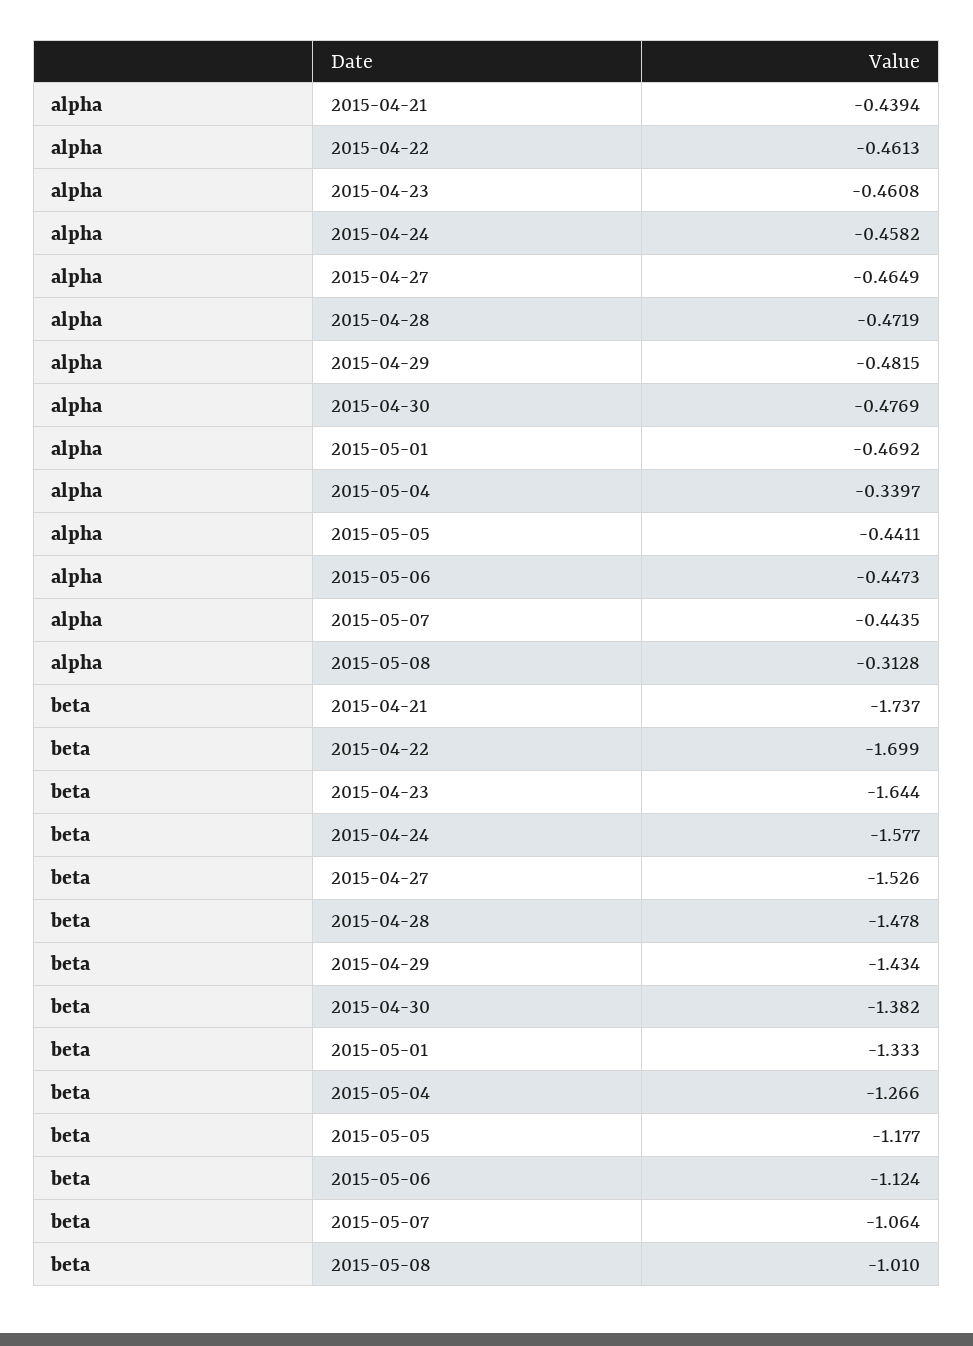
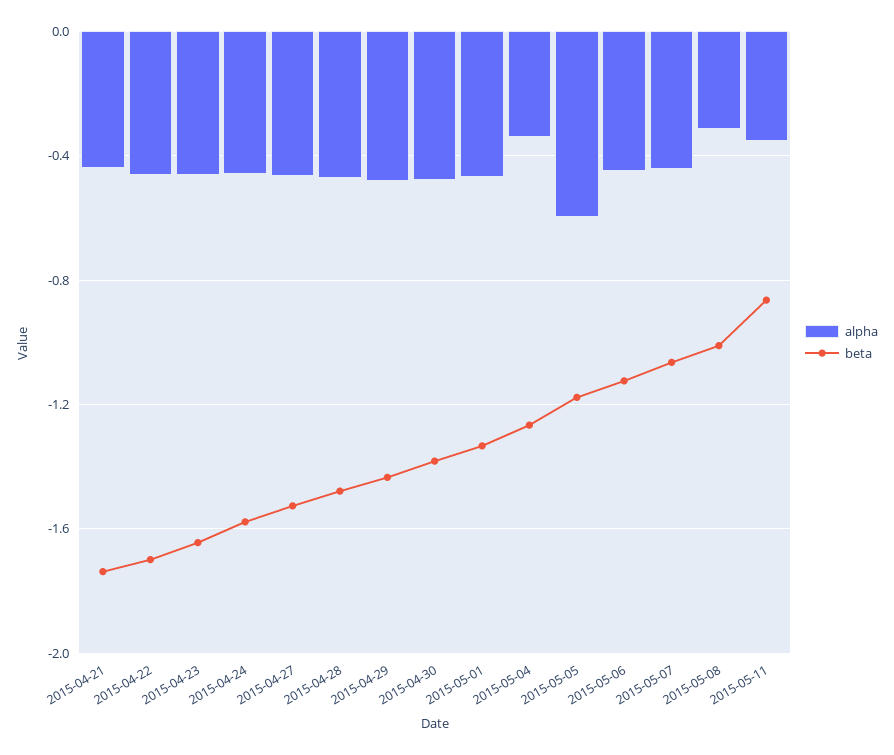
alpha, 2015-05-05: -0.4411 -> -0.6
alpha, 2015-05-11: none -> -0.35
beta, 2015-05-11: none -> -0.85

